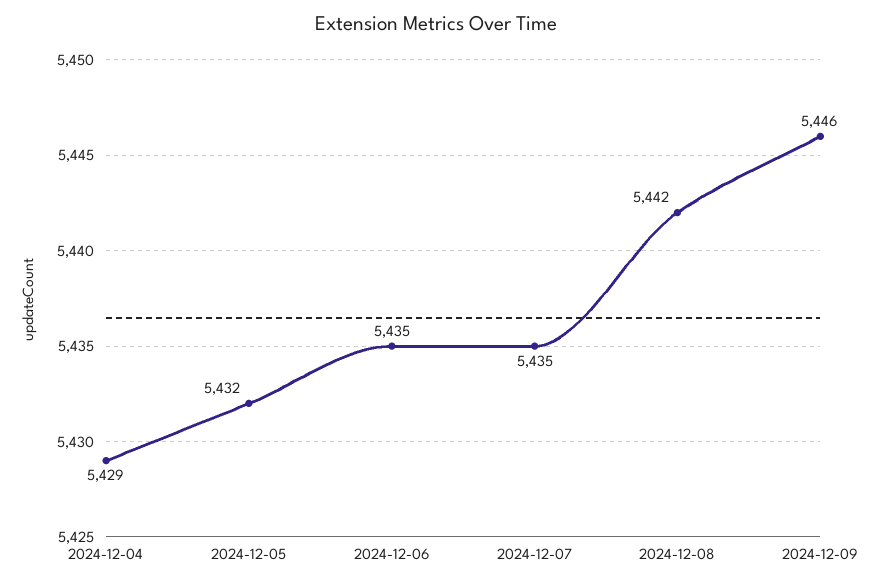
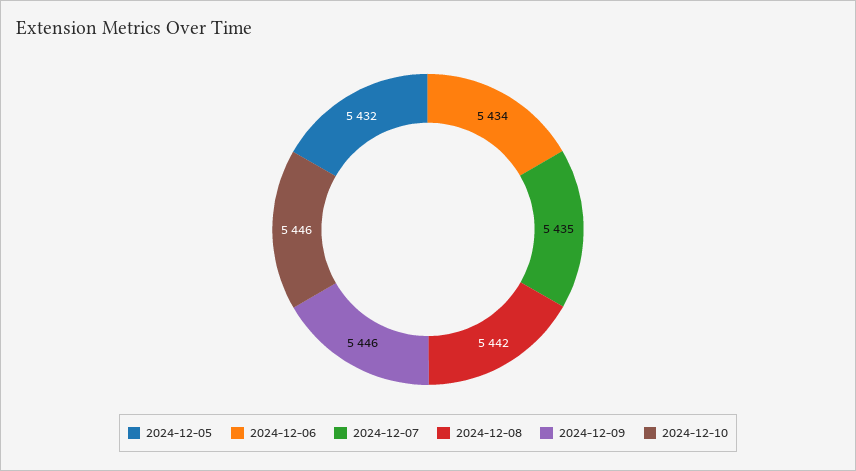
2024-12-04: 5429 -> none
2024-12-06: 5435 -> 5434
2024-12-10: none -> 5446

